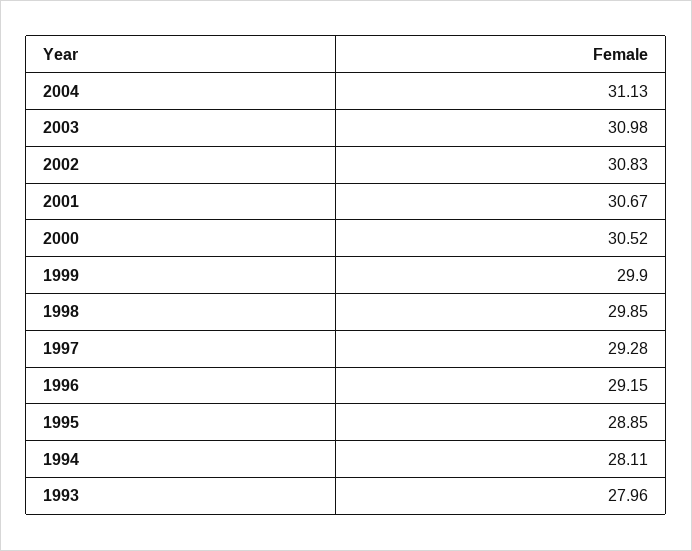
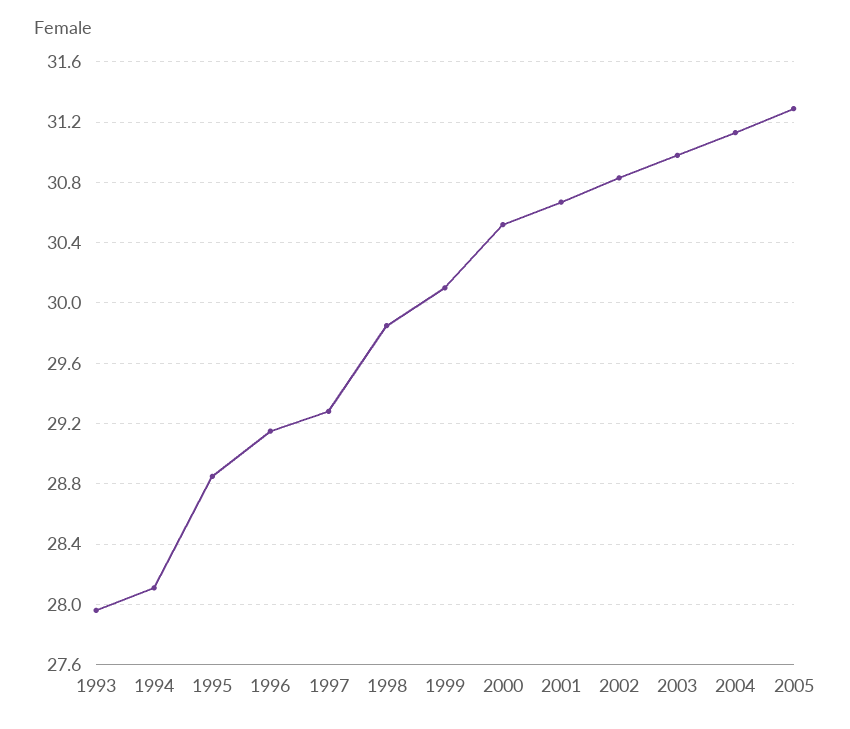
1999: 29.9 -> 30.1
2005: none -> 31.3

